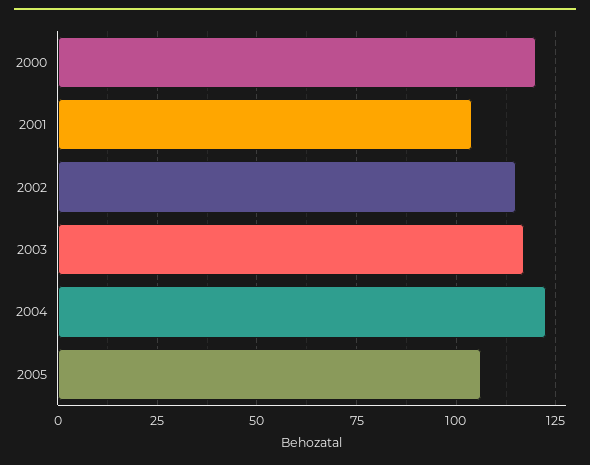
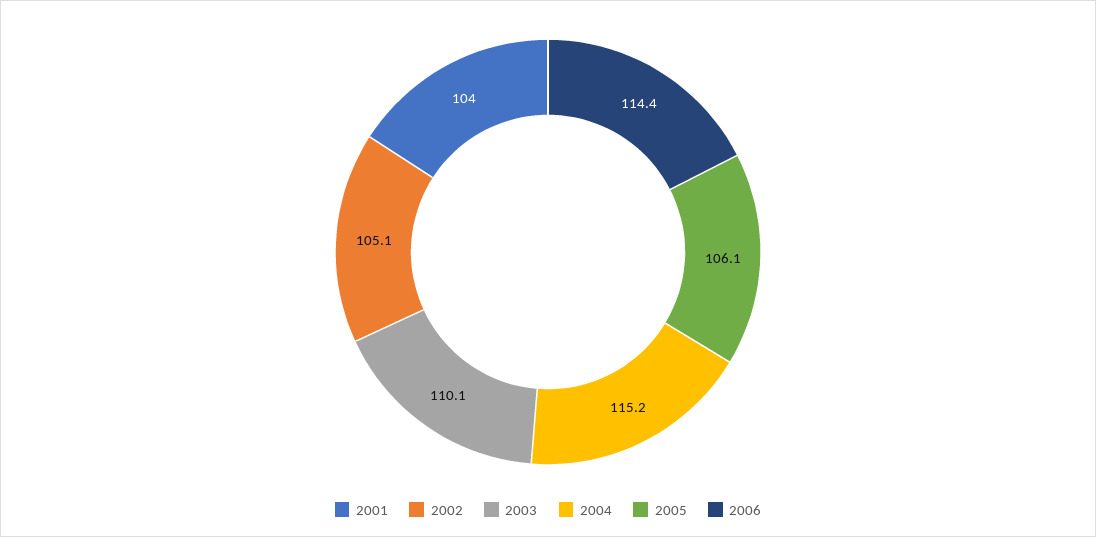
2000: 120 -> none
2002: 115 -> 105.1
2003: 117.5 -> 110.1
2004: 122.5 -> 115.2
2006: none -> 114.4

